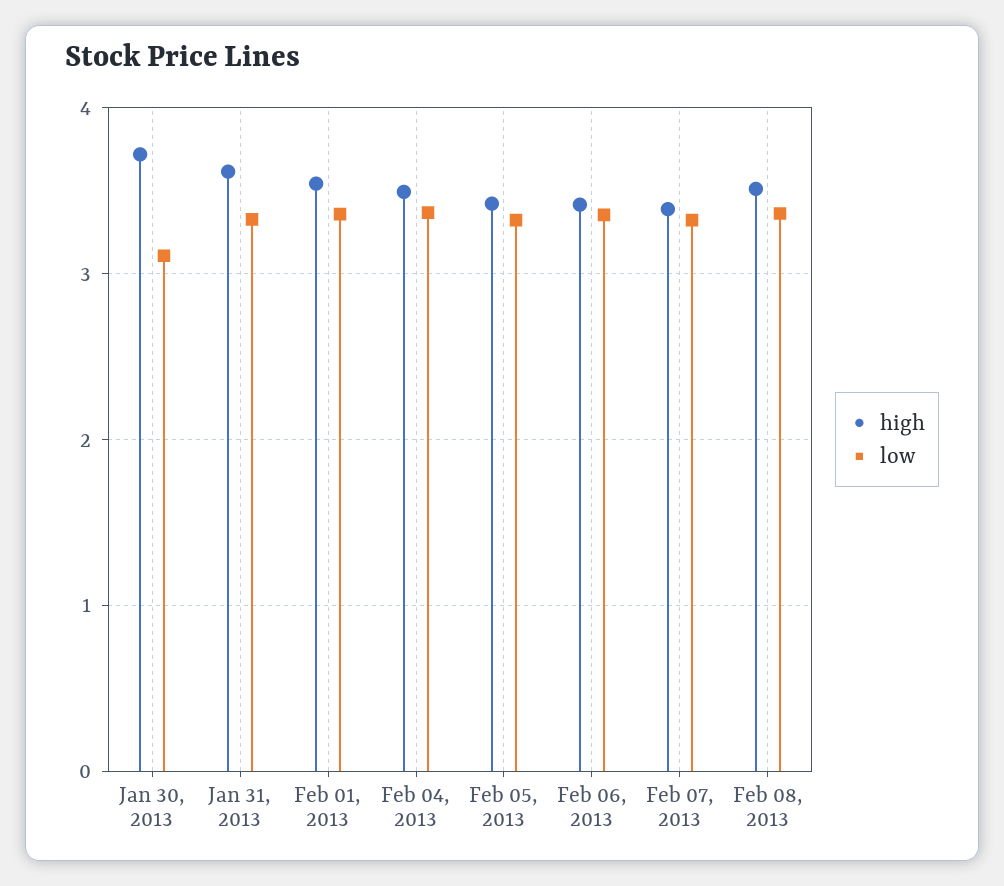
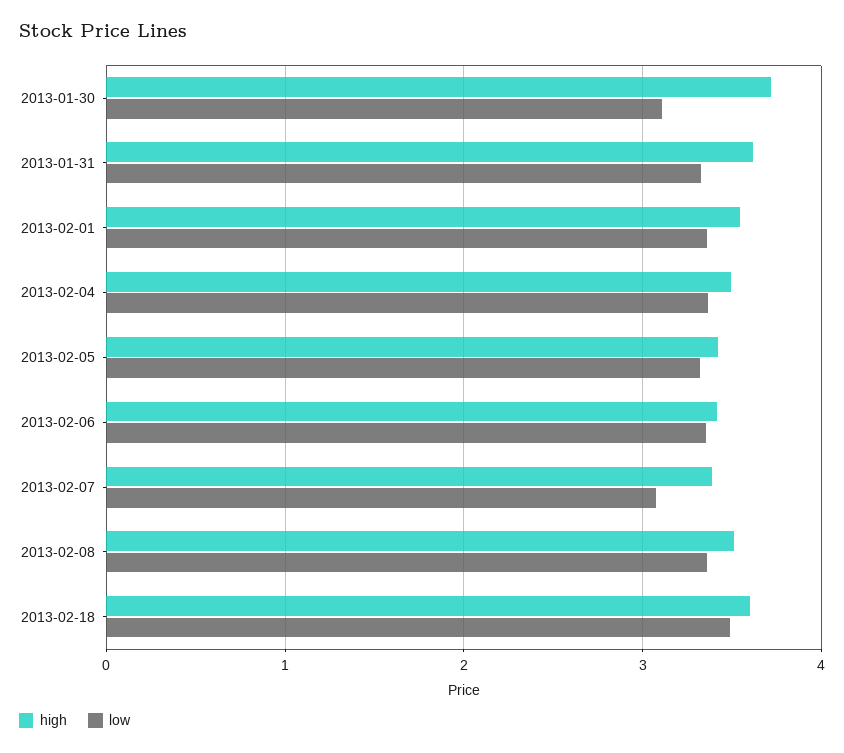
low, Feb 07, 2013: 3.3 -> 3.1
high, 2013-02-18: none -> 3.6
low, 2013-02-18: none -> 3.5

